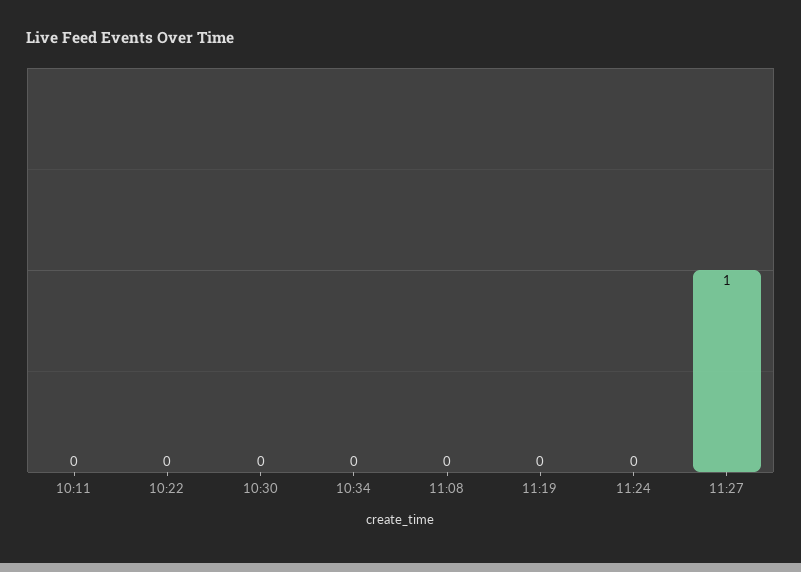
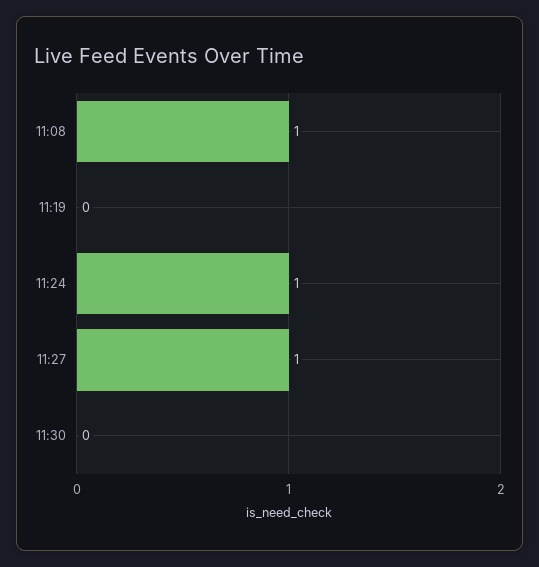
10:11: 0 -> none
10:22: 0 -> none
10:30: 0 -> none
10:34: 0 -> none
11:08: 0 -> 1
11:24: 0 -> 1
11:30: none -> 0

